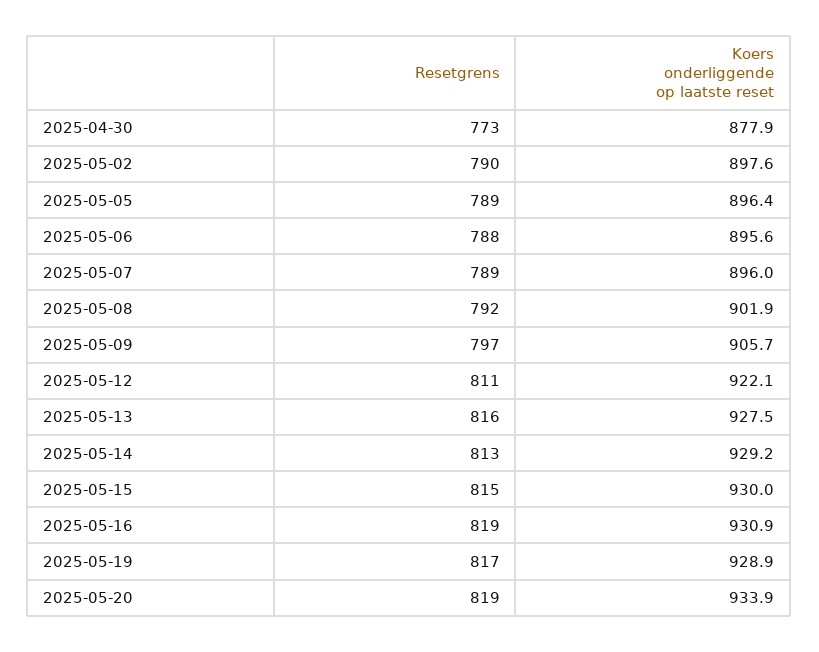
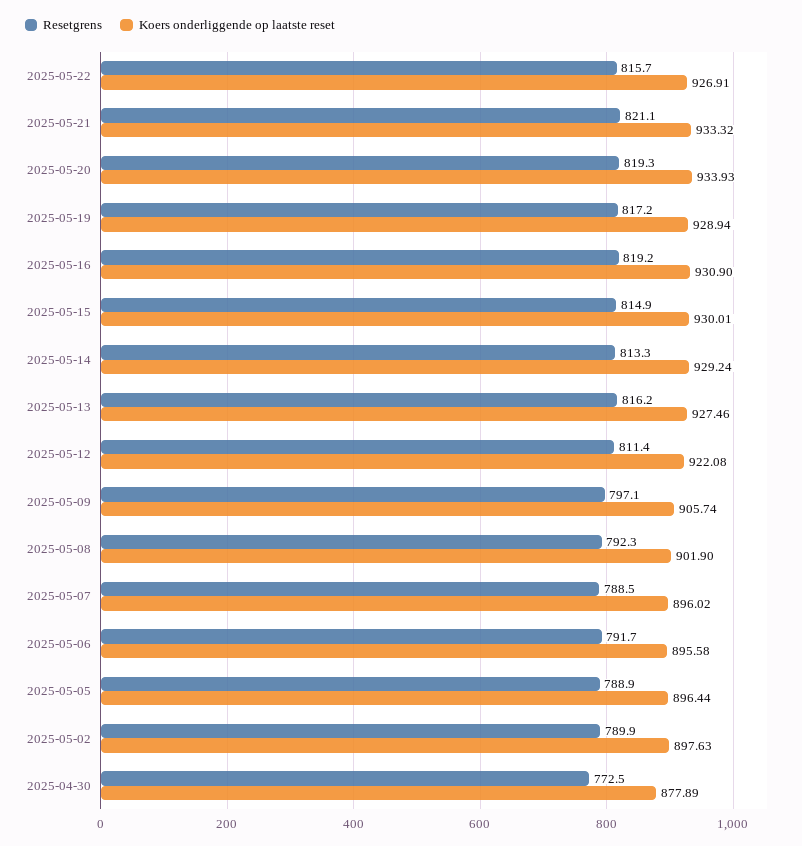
Resetgrens, 2025-05-06: 788 -> 791.7
Resetgrens, 2025-05-22: none -> 815.7
Koers onderliggende op laatste reset, 2025-05-22: none -> 926.91
Resetgrens, 2025-05-21: none -> 821.1
Koers onderliggende op laatste reset, 2025-05-21: none -> 933.32

